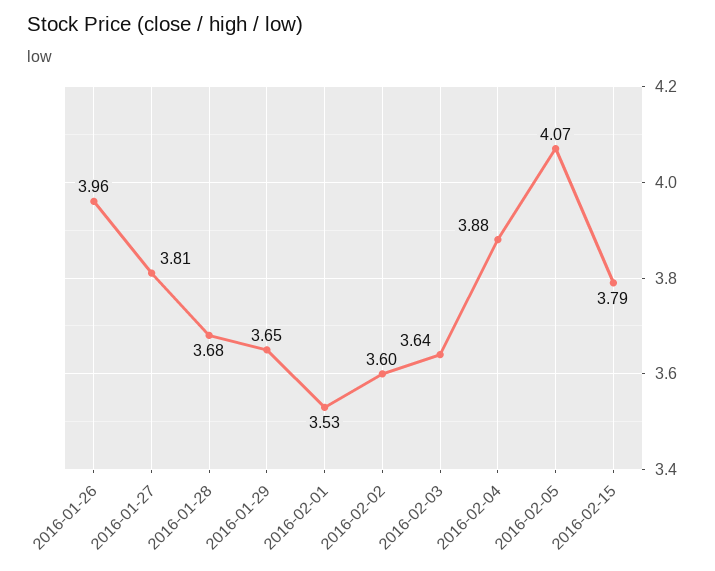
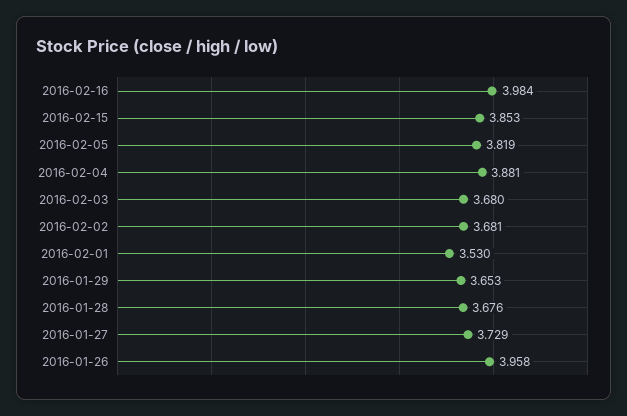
2016-01-27: 3.81 -> 3.729
2016-02-02: 3.6 -> 3.681
2016-02-03: 3.64 -> 3.68
2016-02-05: 4.07 -> 3.819
2016-02-15: 3.79 -> 3.853
2016-02-16: none -> 3.984

